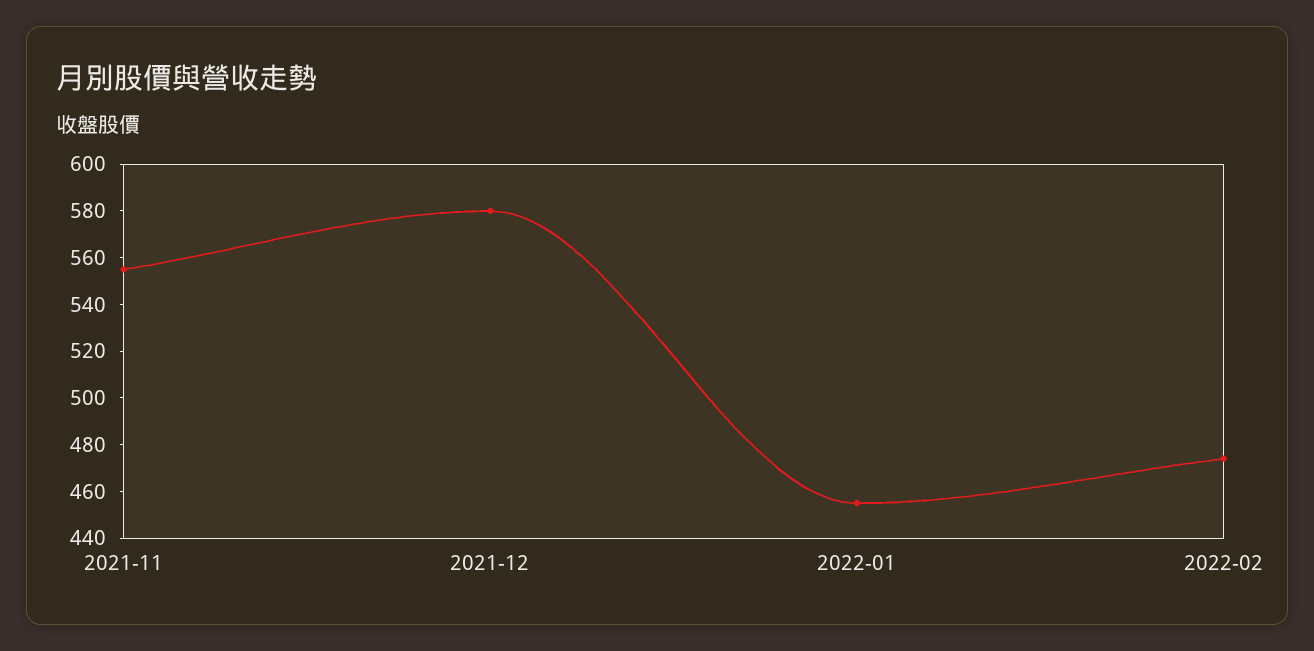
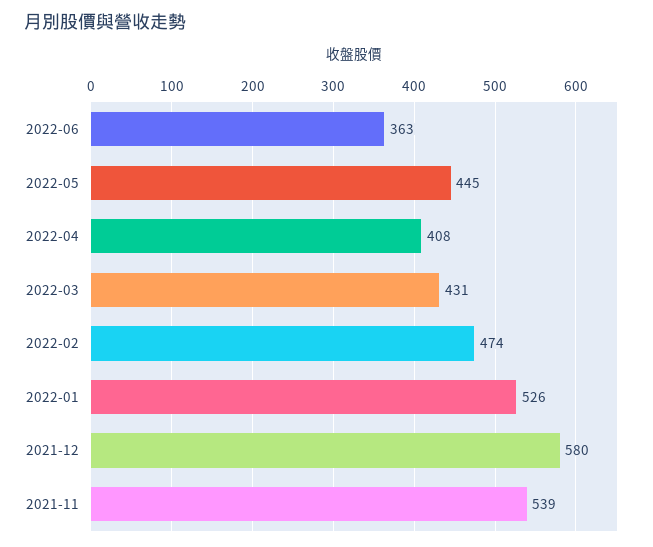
2021-11: 555 -> 539
2022-01: 455 -> 526
2022-06: none -> 363
2022-05: none -> 445
2022-04: none -> 408
2022-03: none -> 431

